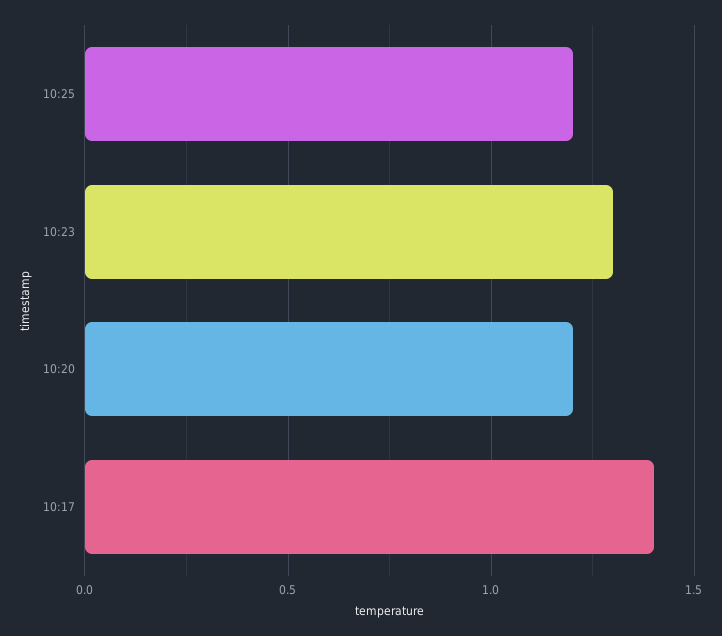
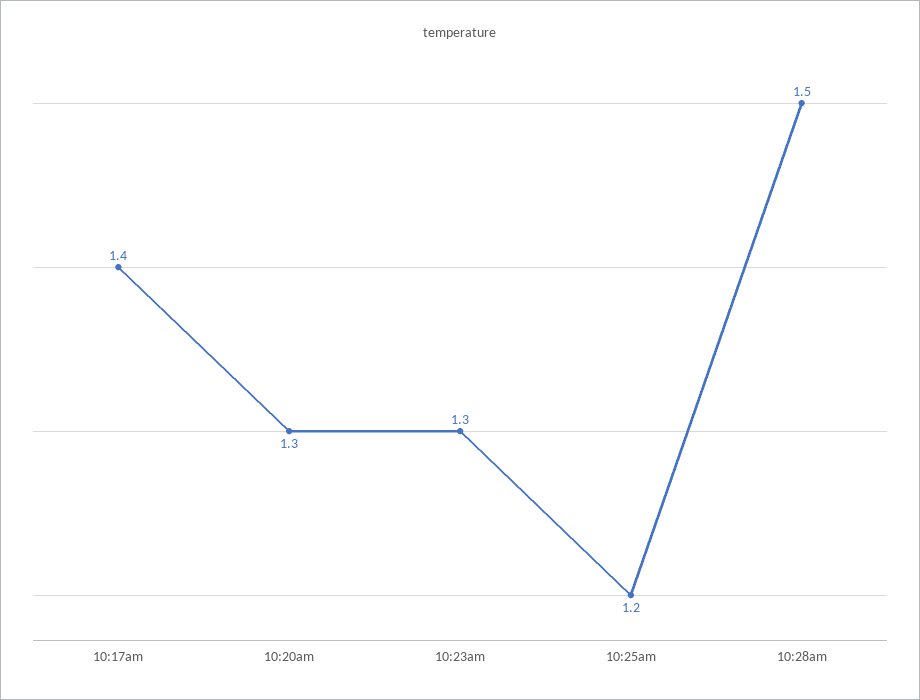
10:20: 1.2 -> 1.3
10:28am: none -> 1.5

